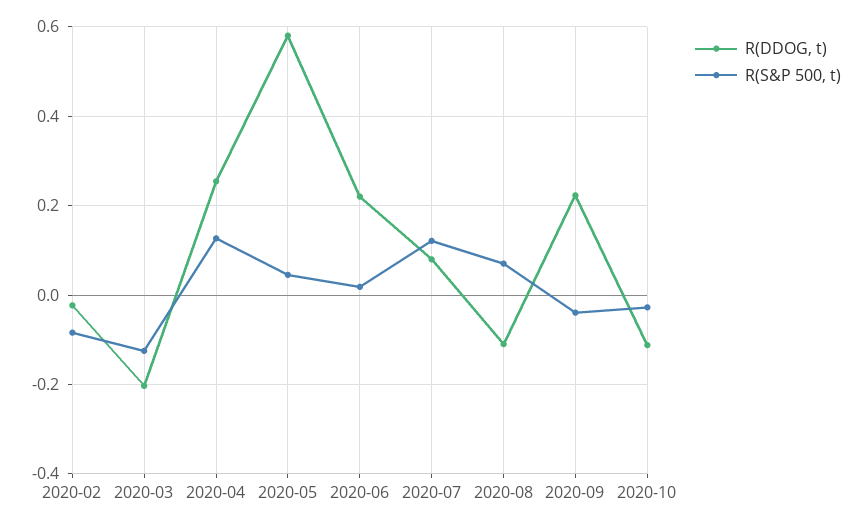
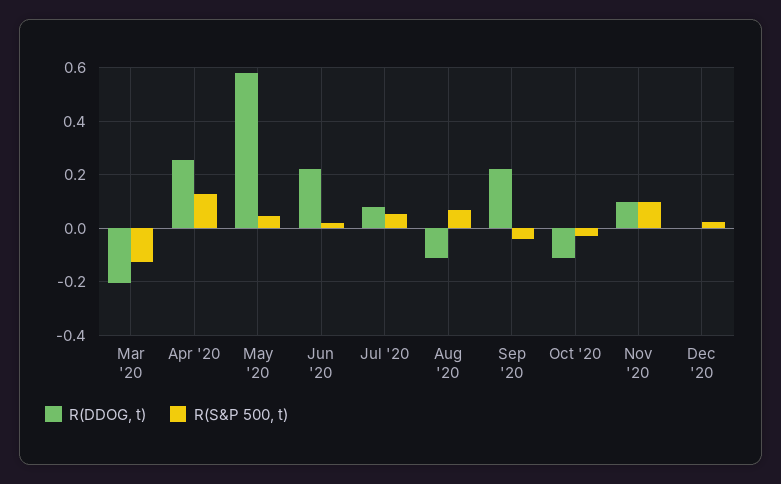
R(DDOG, t), 2020-02: -0.02 -> none
R(S&P 500, t), 2020-02: -0.08 -> none
R(S&P 500, t), 2020-07: 0.12 -> 0.05
R(DDOG, t), Nov '20: none -> 0.1
R(S&P 500, t), Nov '20: none -> 0.1
R(DDOG, t), Dec '20: none -> 0
R(S&P 500, t), Dec '20: none -> 0.025

